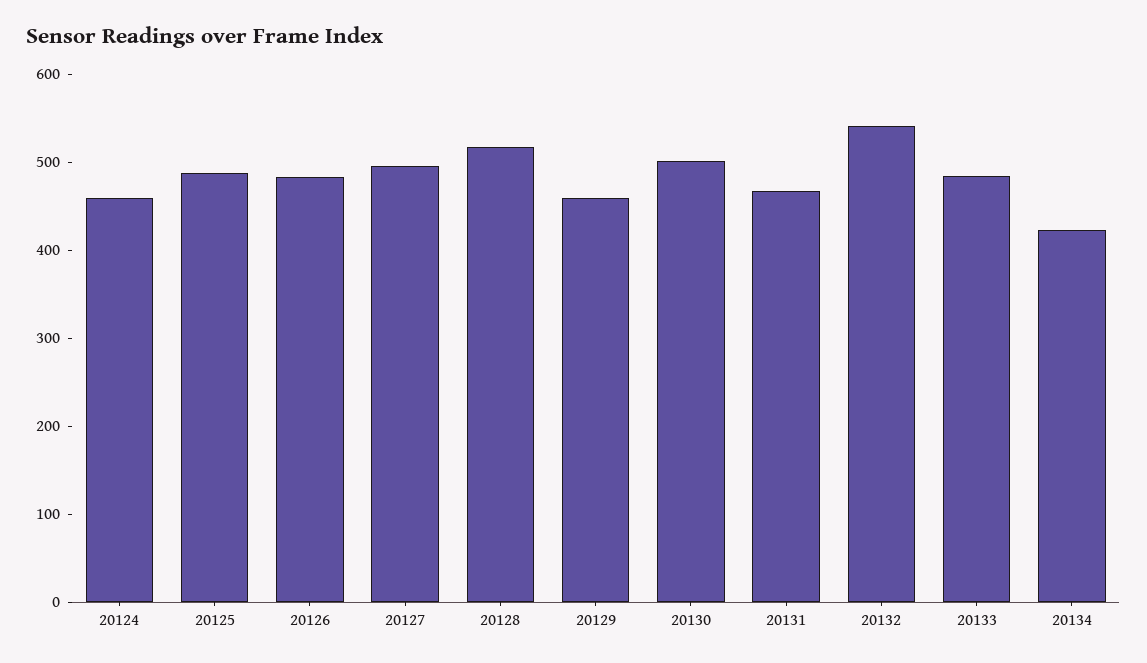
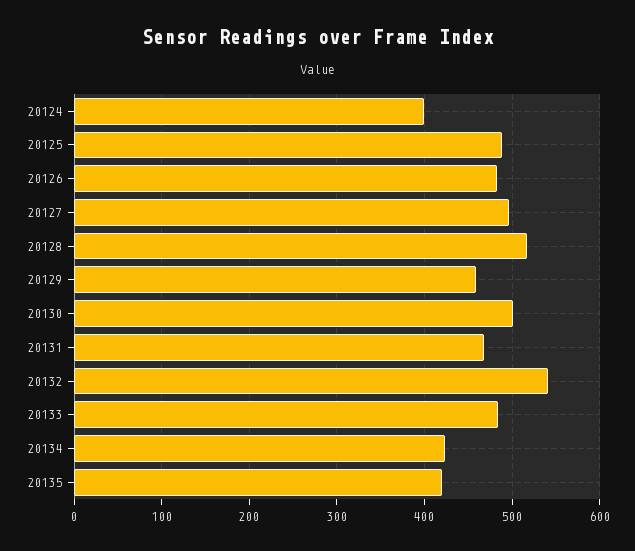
20124: 460 -> 400
20135: none -> 420

